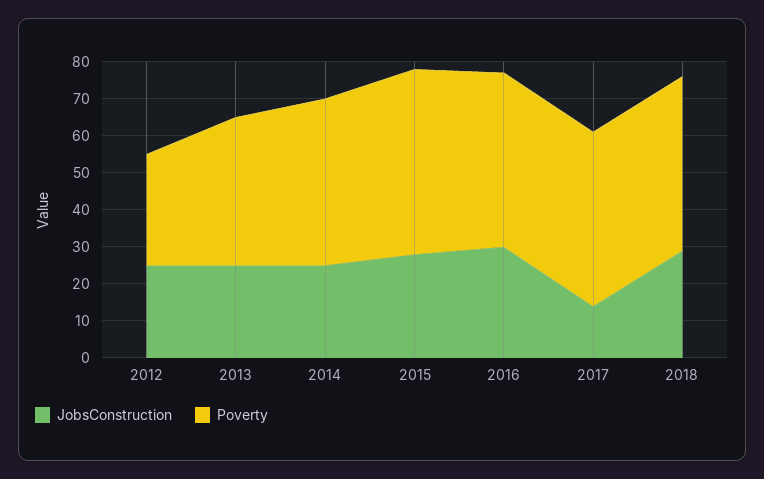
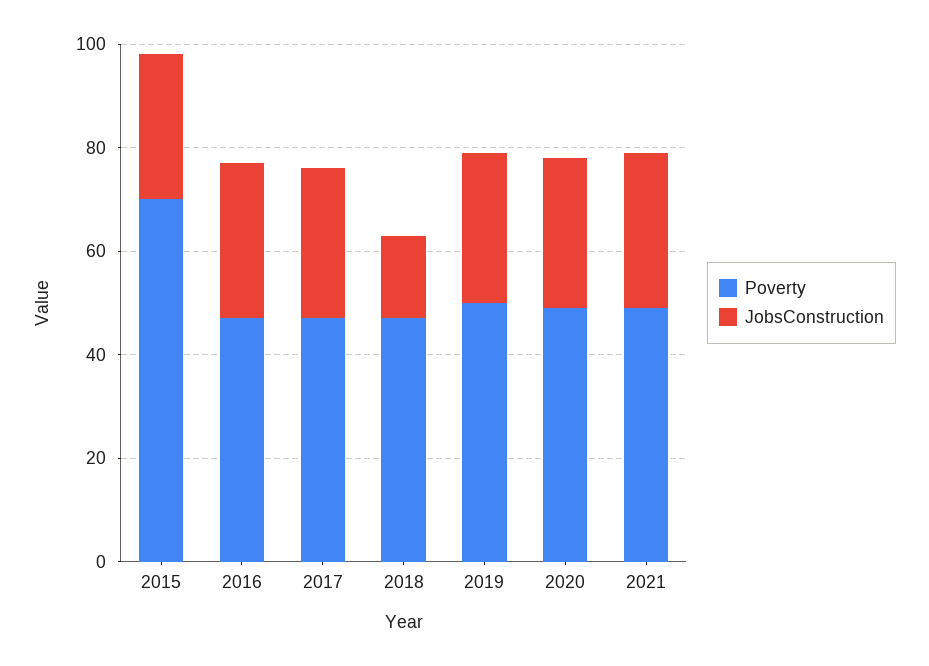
JobsConstruction, 2012: 25 -> none
Poverty, 2012: 30 -> none
JobsConstruction, 2013: 25 -> none
Poverty, 2013: 40 -> none
JobsConstruction, 2014: 25 -> none
Poverty, 2014: 45 -> none
Poverty, 2015: 50 -> 70
JobsConstruction, 2017: 15 -> 30
JobsConstruction, 2018: 30 -> 15
Poverty, 2019: none -> 50
JobsConstruction, 2019: none -> 30
Poverty, 2020: none -> 50
JobsConstruction, 2020: none -> 30
Poverty, 2021: none -> 50
JobsConstruction, 2021: none -> 30

